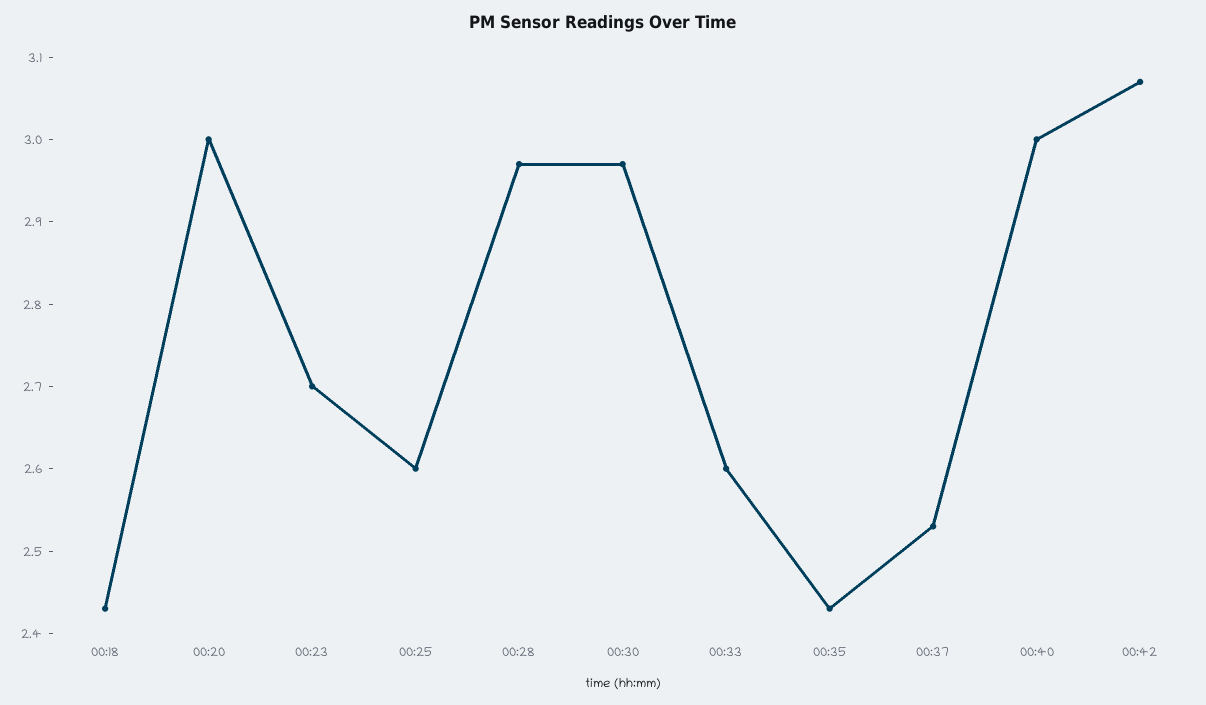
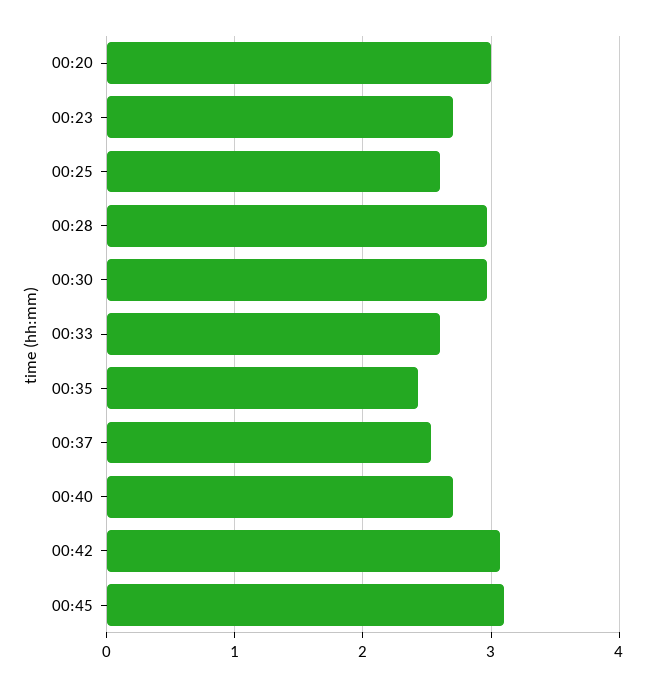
00:18: 2.43 -> none
00:40: 3 -> 2.7
00:45: none -> 3.1

